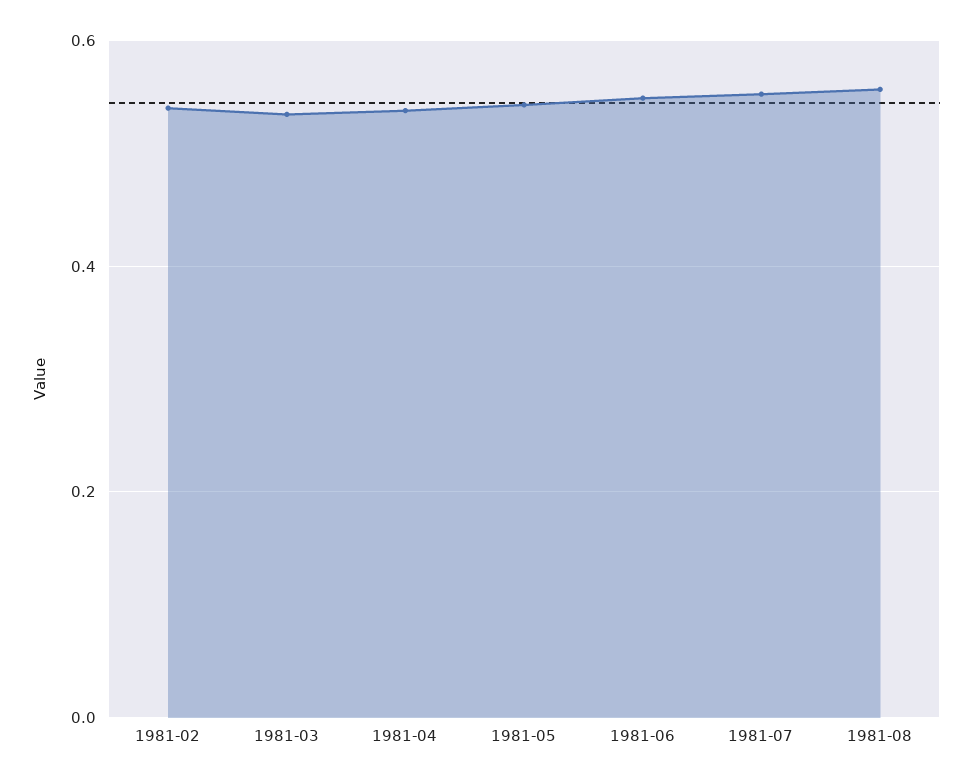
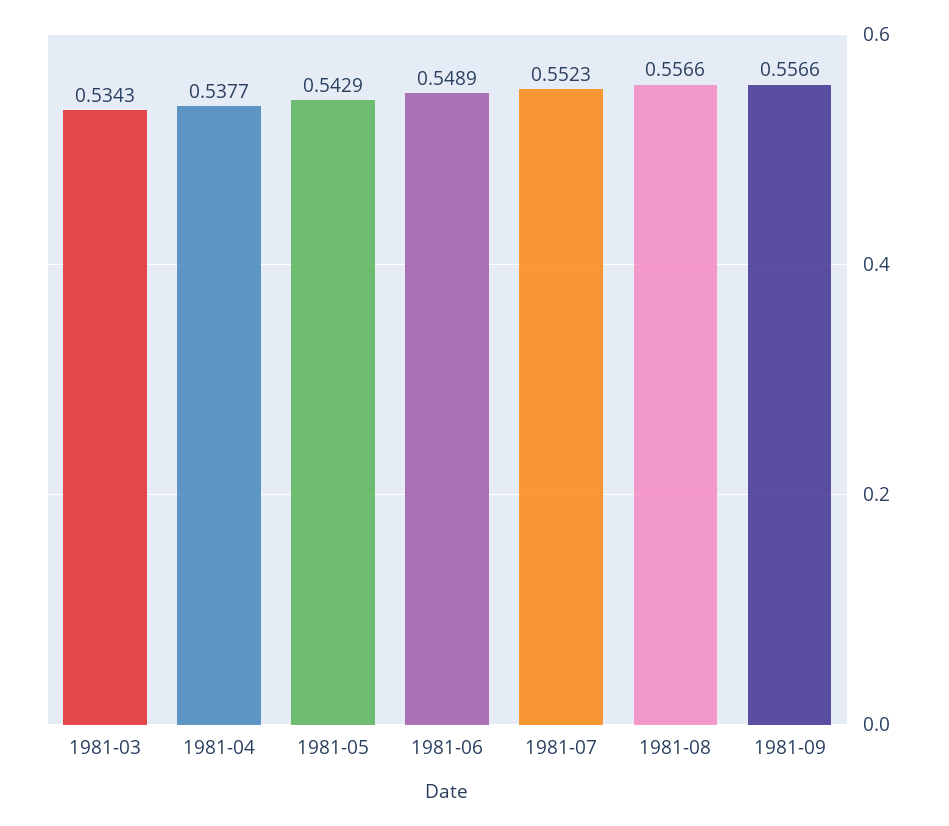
1981-02: 0.54 -> none
1981-09: none -> 0.5566

